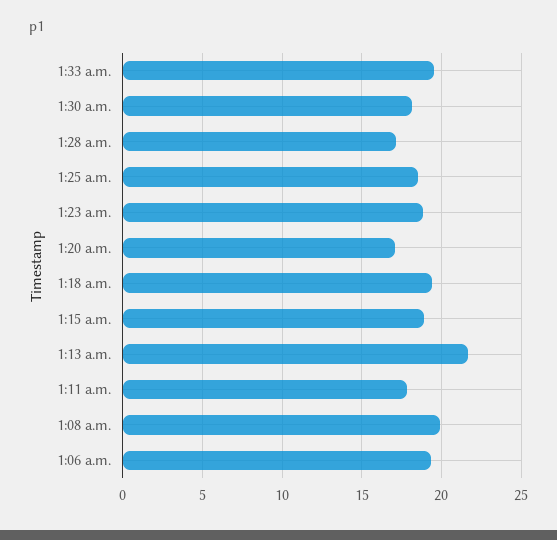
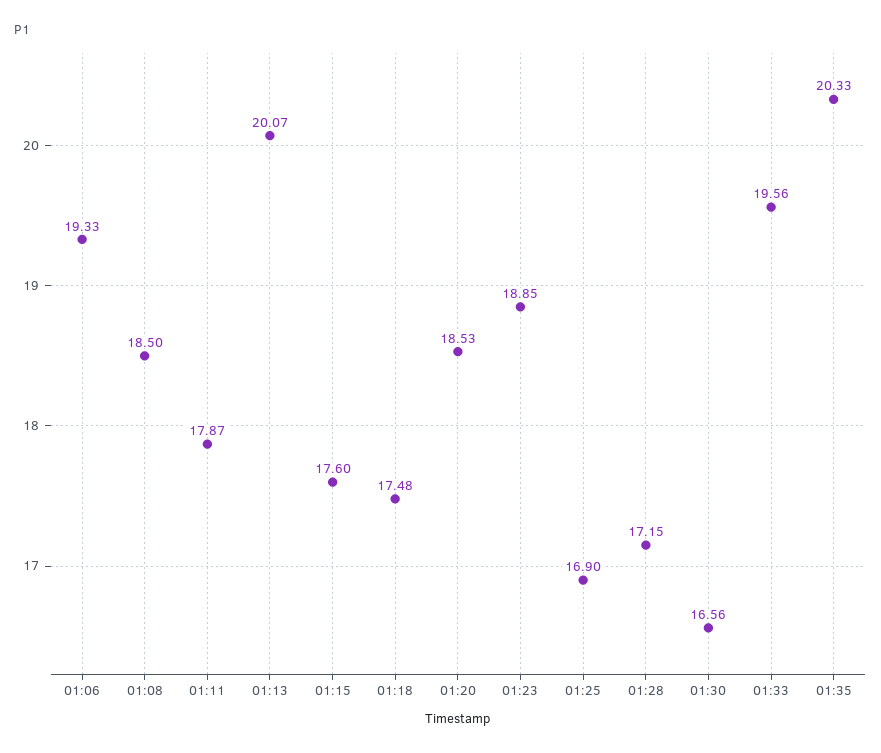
1:30 a.m.: 18 -> 16.56
1:25 a.m.: 18.5 -> 16.9
1:20 a.m.: 17 -> 18.53
1:18 a.m.: 19.5 -> 17.48
1:15 a.m.: 19 -> 17.6
1:13 a.m.: 21.5 -> 20.07
1:08 a.m.: 20 -> 18.5
01:35: none -> 20.33

